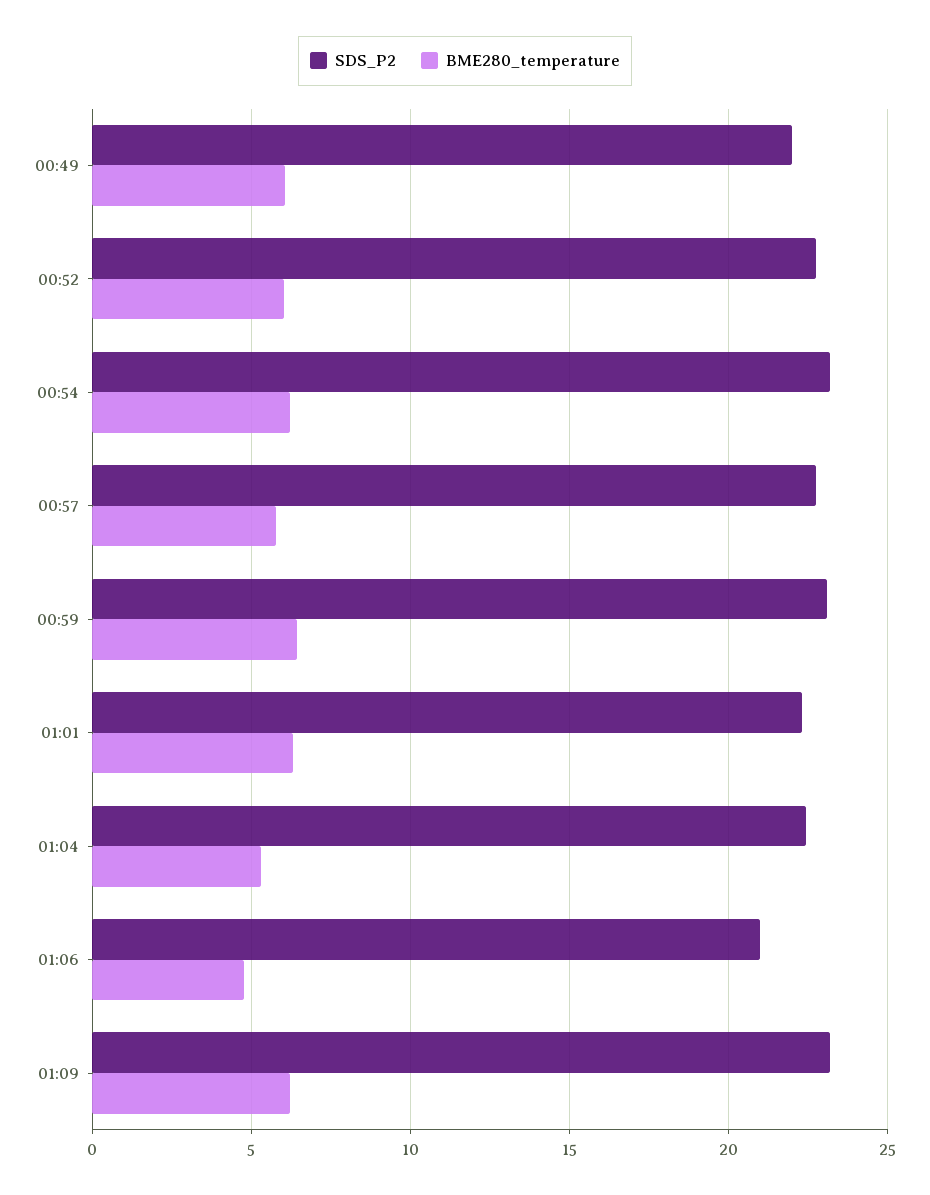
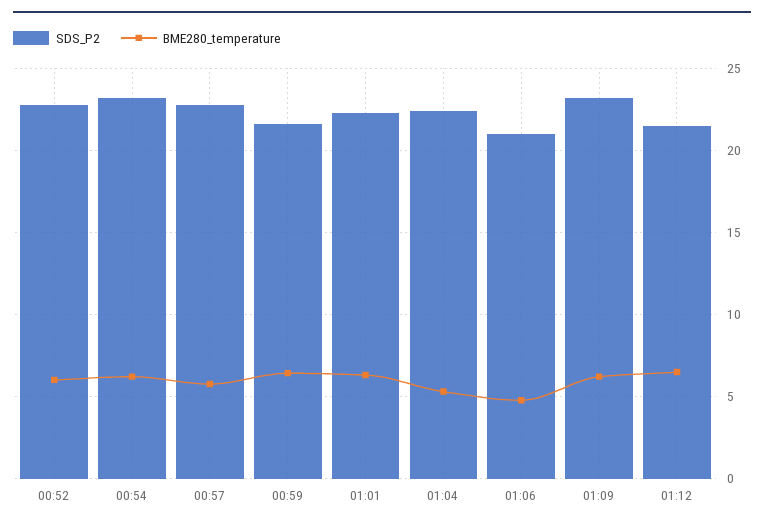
SDS_P2, 00:49: 22 -> none
BME280_temperature, 00:49: 6 -> none
SDS_P2, 00:59: 23 -> 21.5
SDS_P2, 01:12: none -> 21.5
BME280_temperature, 01:12: none -> 6.5

